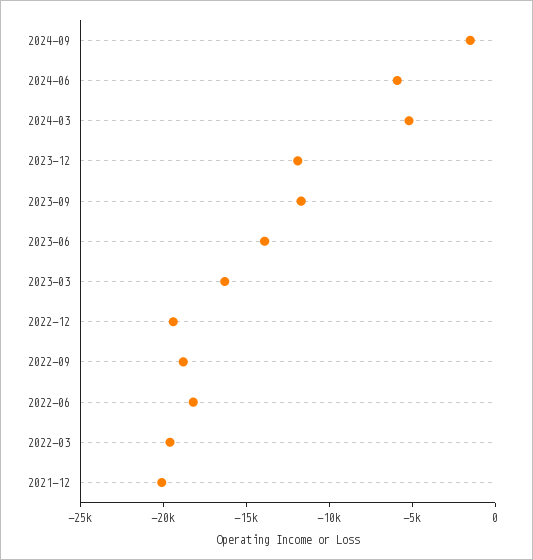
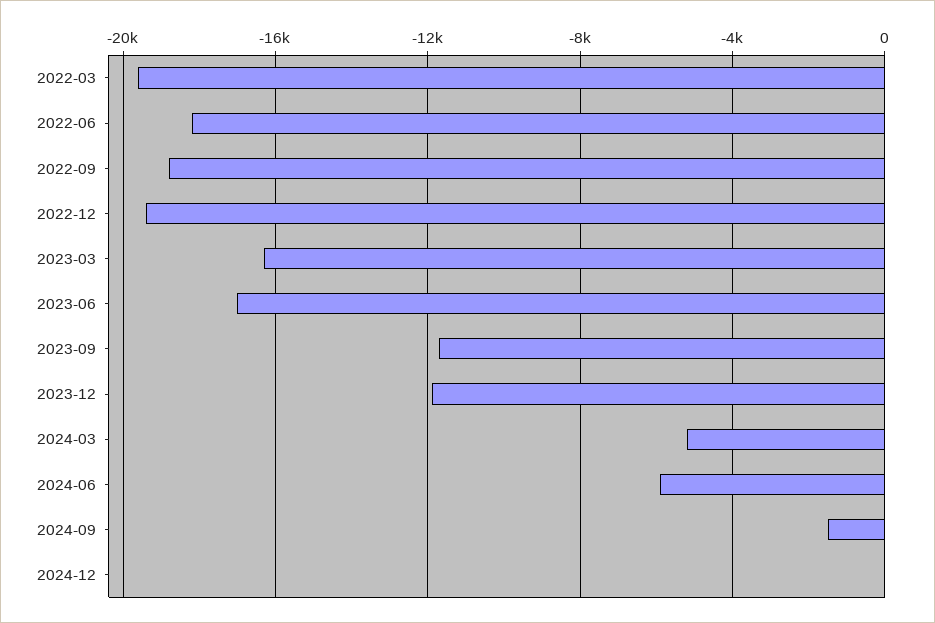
2023-06: -14000 -> -17000
2021-12: -20000 -> none
2024-12: none -> 0

